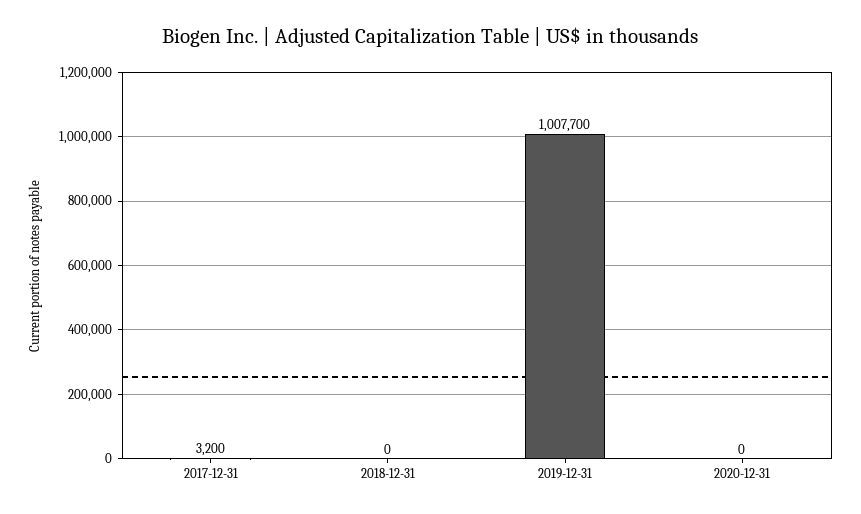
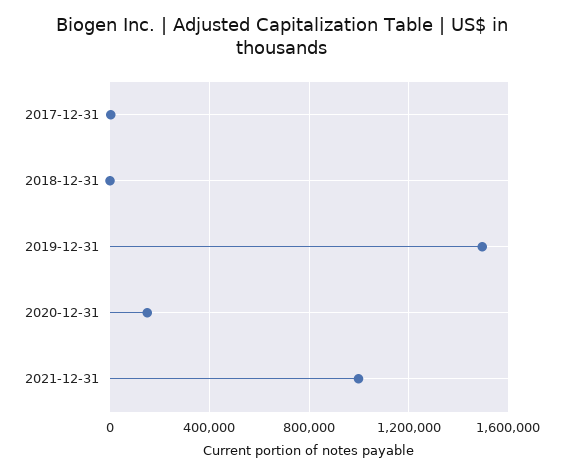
2019-12-31: 1007700 -> 1500000
2020-12-31: 0 -> 150000
2021-12-31: none -> 1000000

